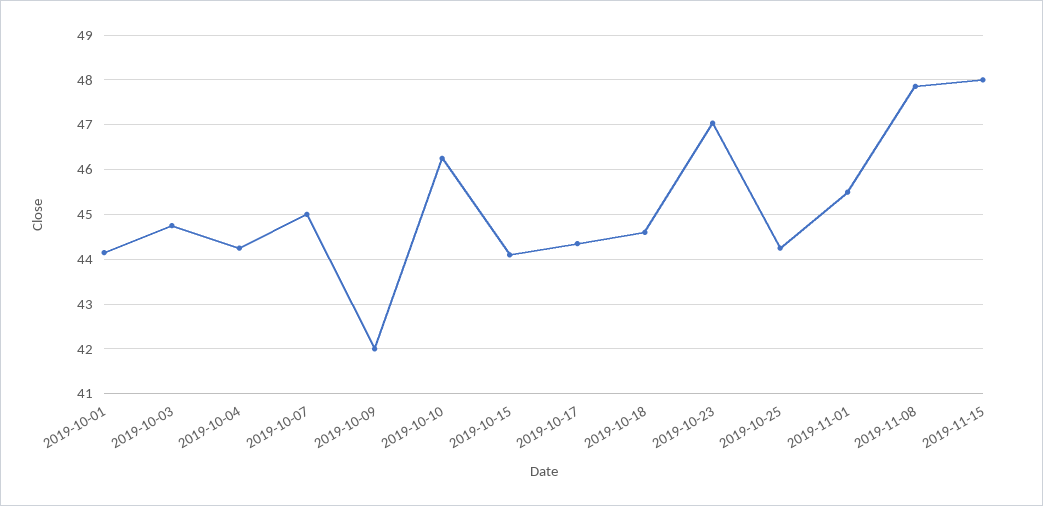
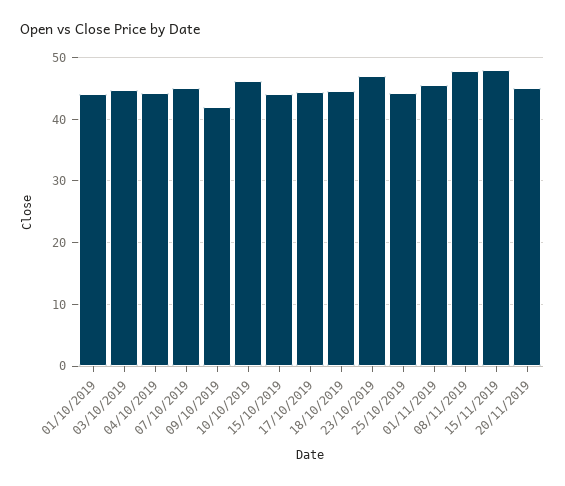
20/11/2019: none -> 45

